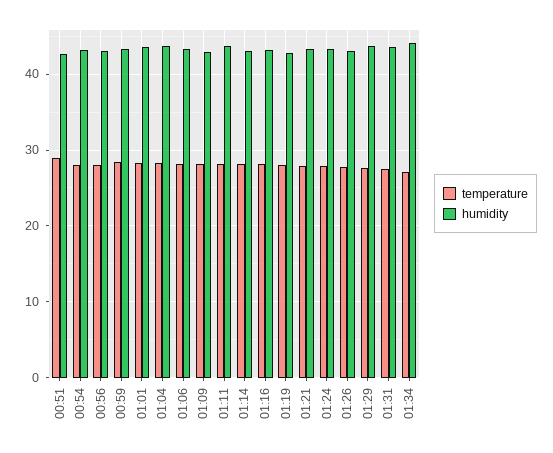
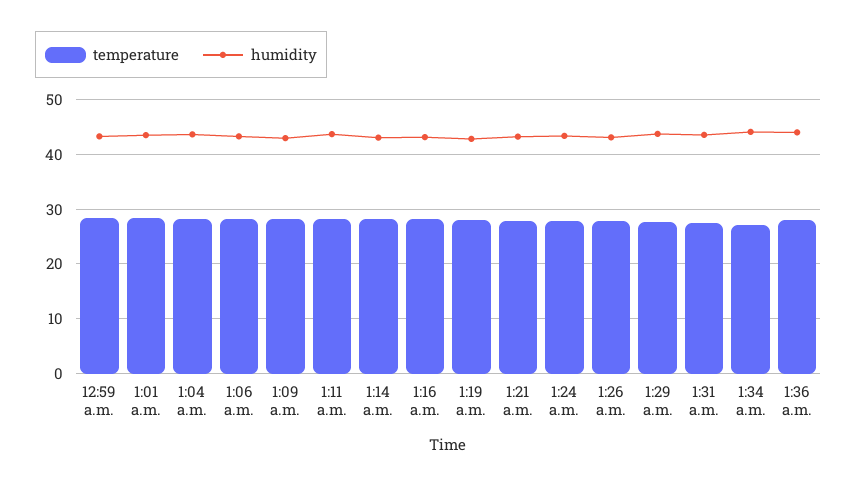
temperature, 00:51: 29 -> none
humidity, 00:51: 43 -> none
temperature, 00:54: 28 -> none
humidity, 00:54: 43 -> none
temperature, 00:56: 28 -> none
humidity, 00:56: 43 -> none
temperature, 1:36 a.m.: none -> 28
humidity, 1:36 a.m.: none -> 44

